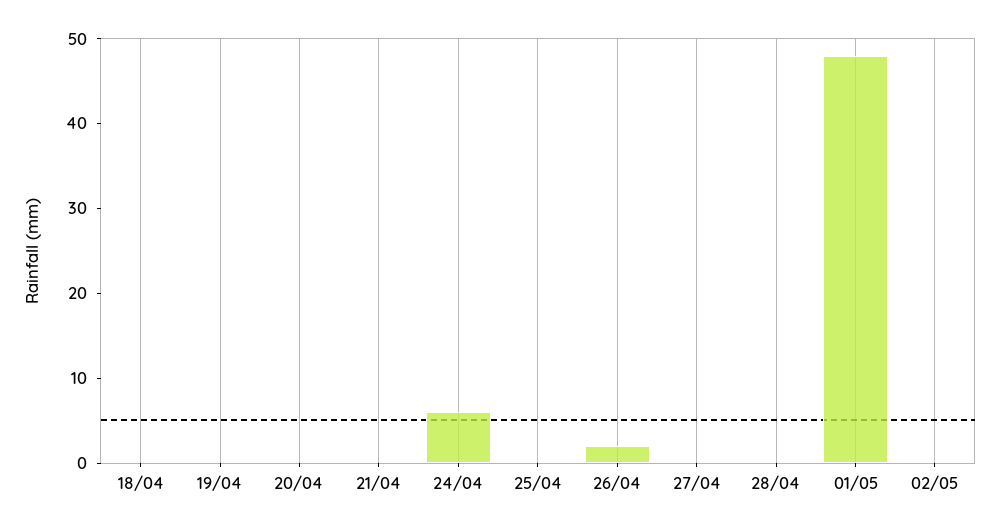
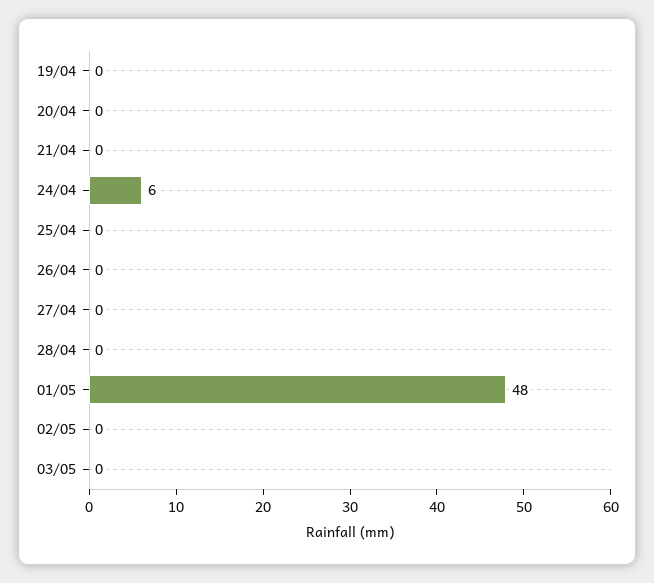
18/04: 0 -> none
26/04: 2 -> 0
03/05: none -> 0

